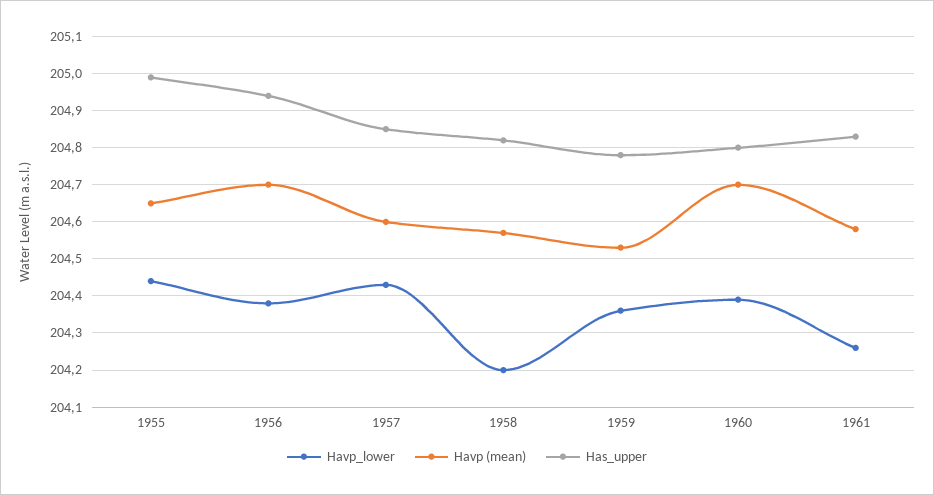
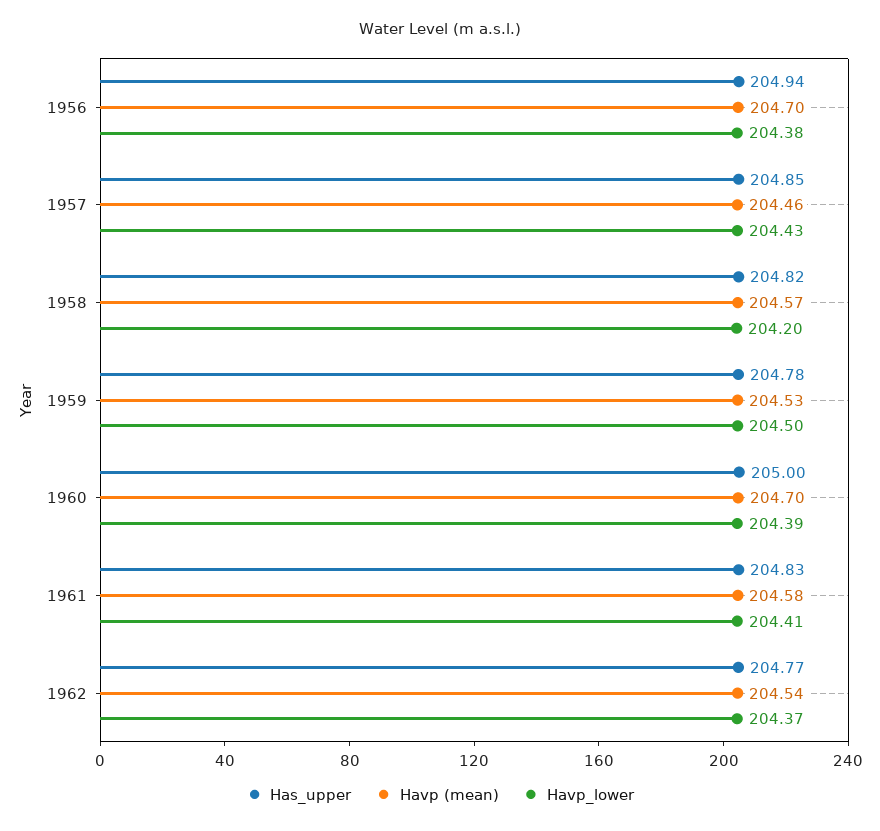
Havp_lower, 1955: 204.45 -> none
Havp (mean), 1955: 204.65 -> none
Has_upper, 1955: 205 -> none
Havp (mean), 1957: 204.6 -> 204.46
Havp_lower, 1959: 204.35 -> 204.5
Has_upper, 1960: 204.8 -> 205
Havp_lower, 1961: 204.25 -> 204.41
Has_upper, 1962: none -> 204.77
Havp (mean), 1962: none -> 204.54
Havp_lower, 1962: none -> 204.37

